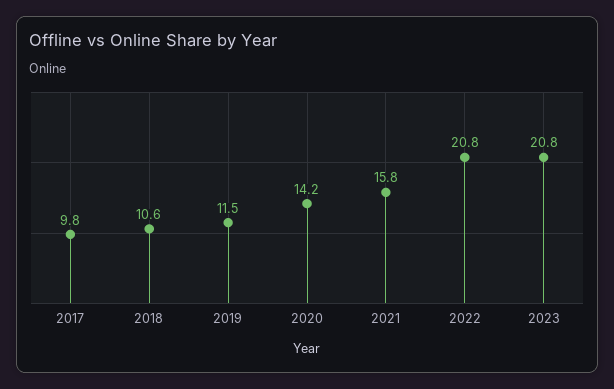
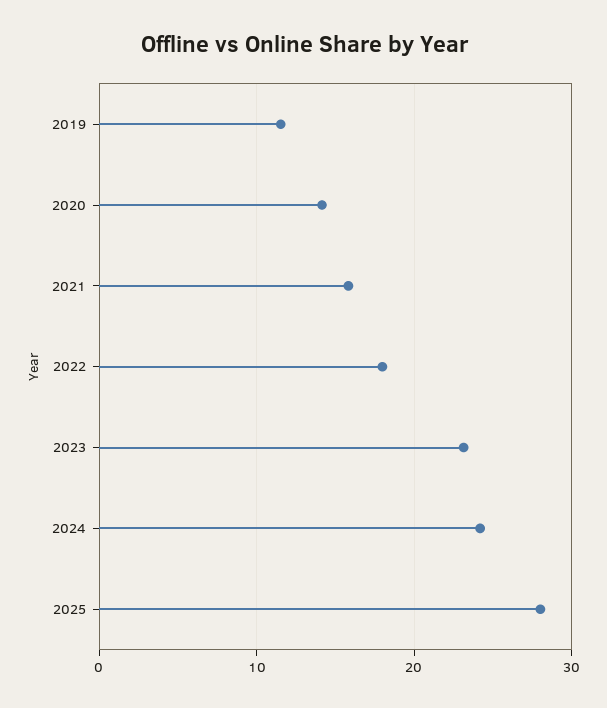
2017: 9.8 -> none
2018: 10.6 -> none
2022: 20.8 -> 18
2023: 20.8 -> 23
2024: none -> 24
2025: none -> 28

